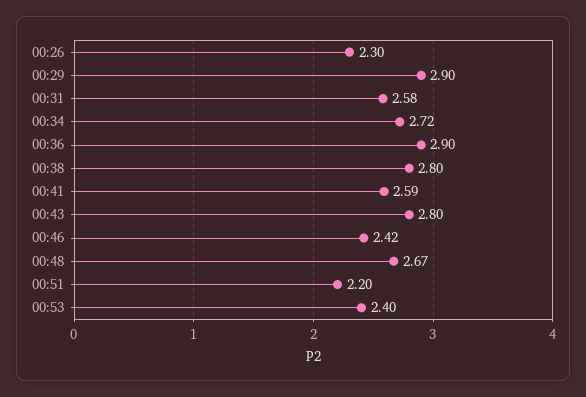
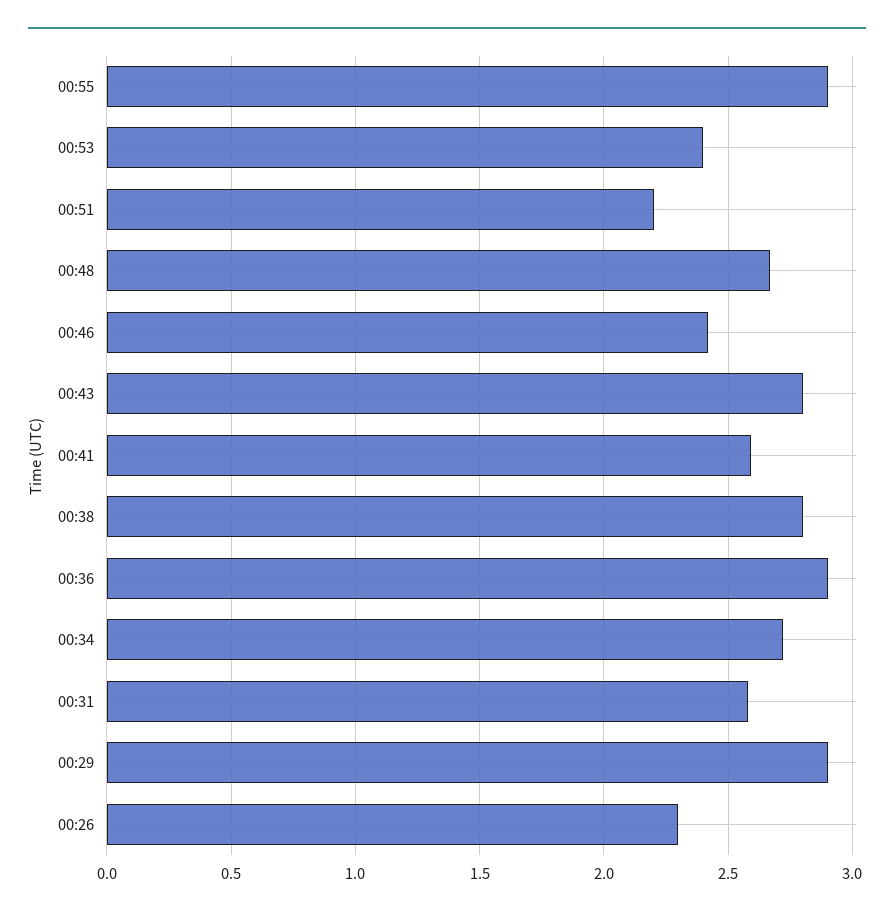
00:55: none -> 2.9

